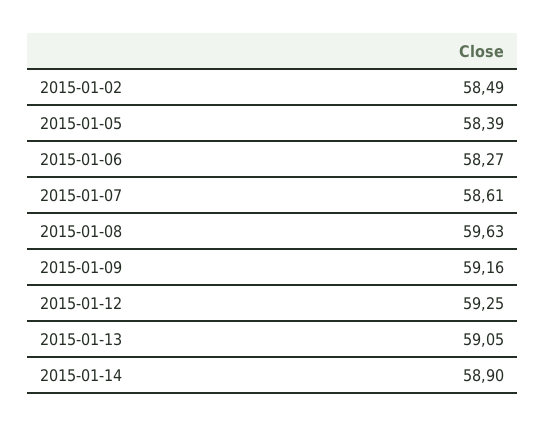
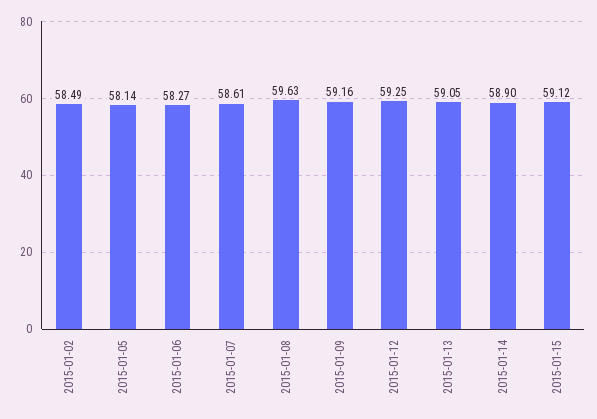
2015-01-05: 58.39 -> 58.14
2015-01-15: none -> 59.12

